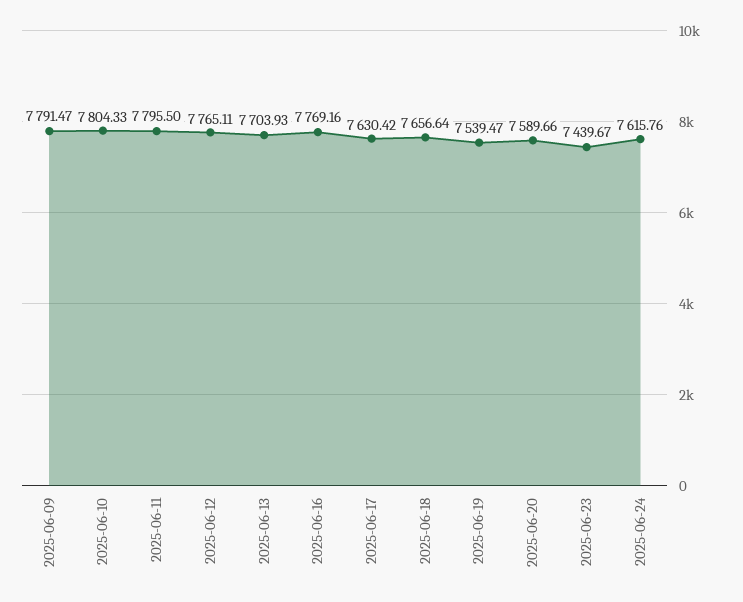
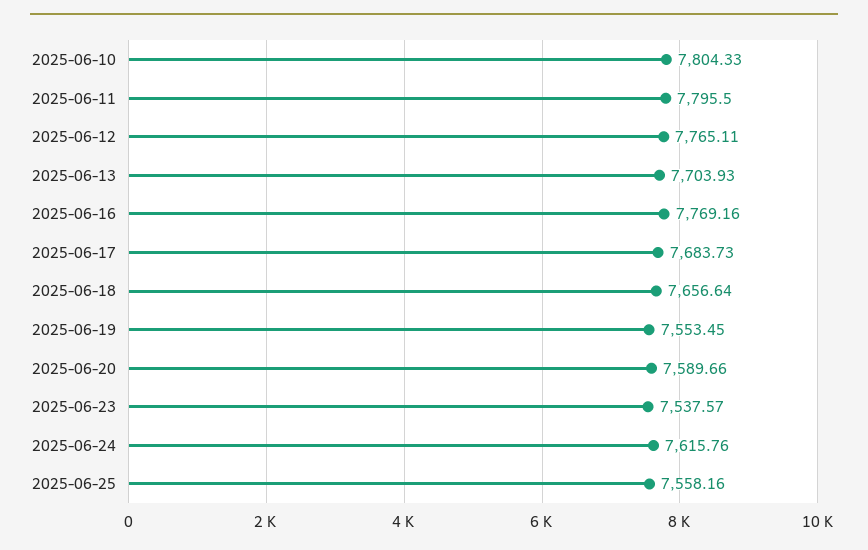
2025-06-09: 7791.47 -> none
2025-06-17: 7630.42 -> 7683.73
2025-06-19: 7539.47 -> 7553.45
2025-06-23: 7439.67 -> 7537.57
2025-06-25: none -> 7558.16

